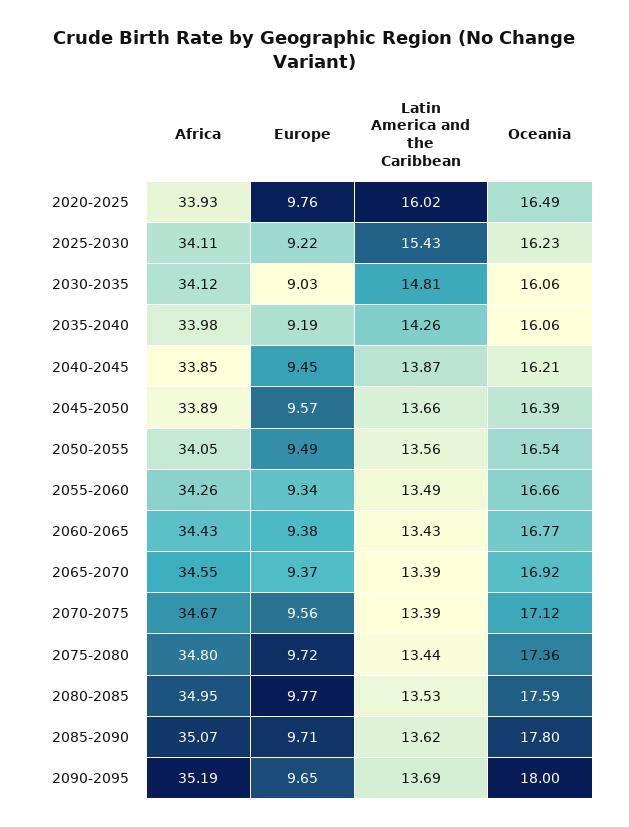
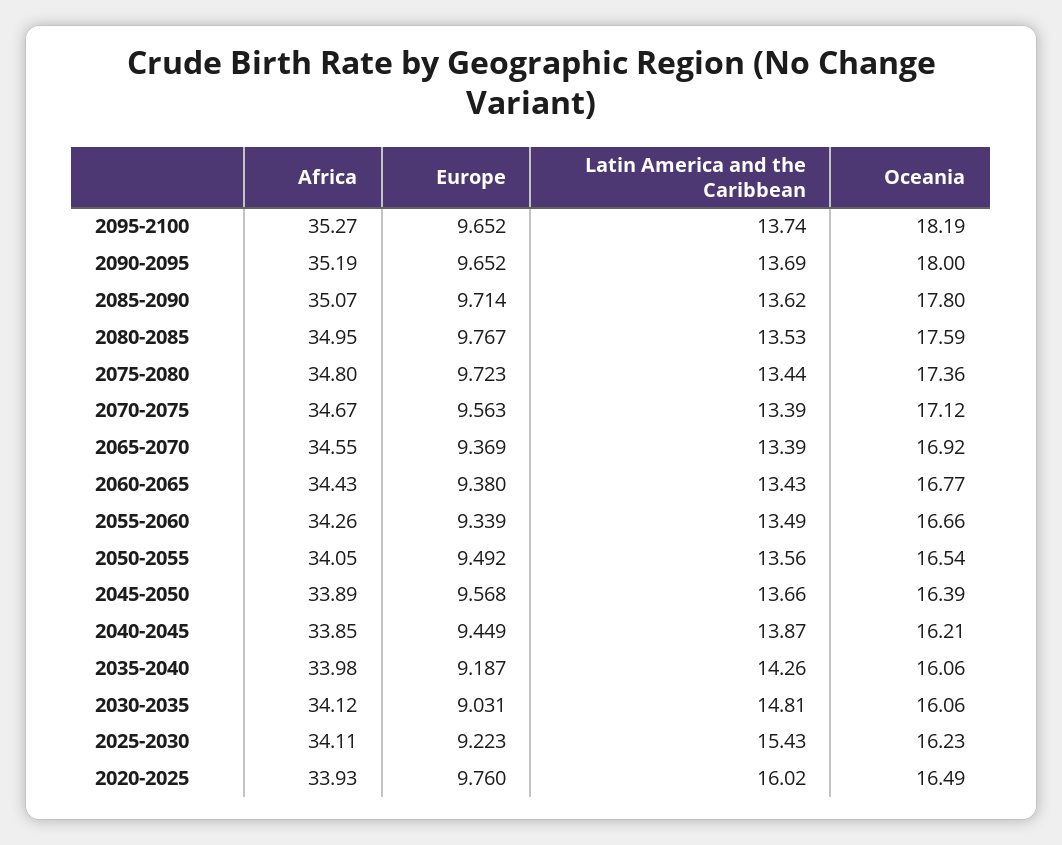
Africa, 2095-2100: none -> 35.27
Europe, 2095-2100: none -> 9.652
Latin America and the Caribbean, 2095-2100: none -> 13.74
Oceania, 2095-2100: none -> 18.19

